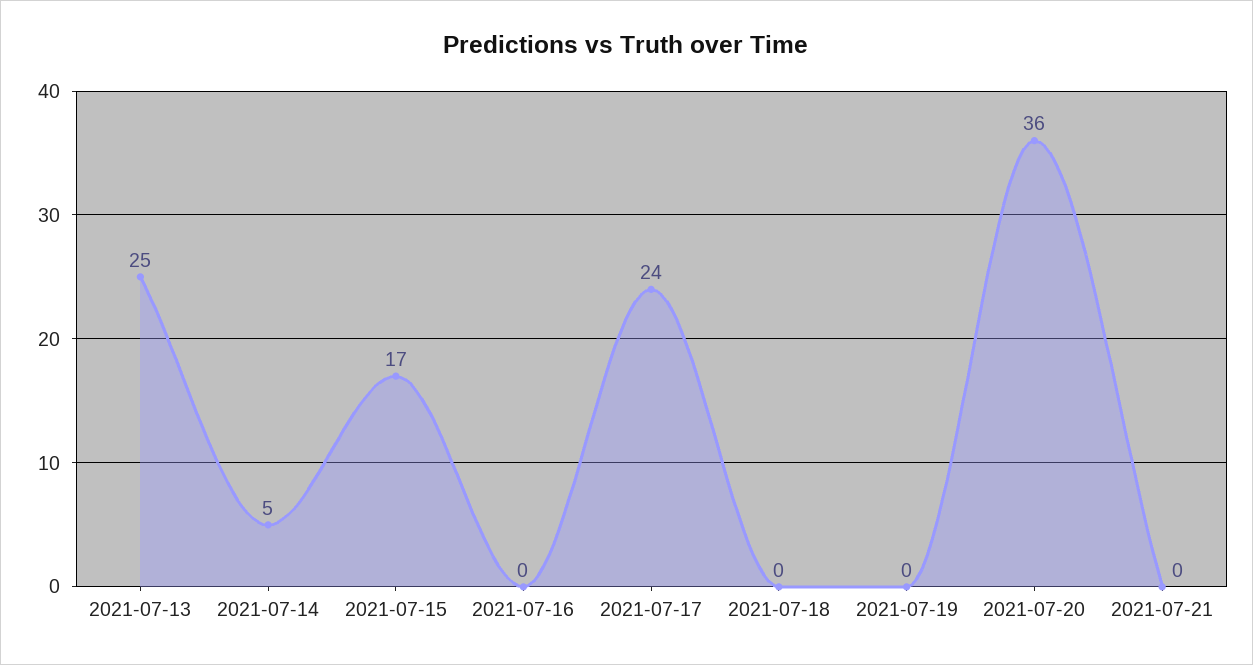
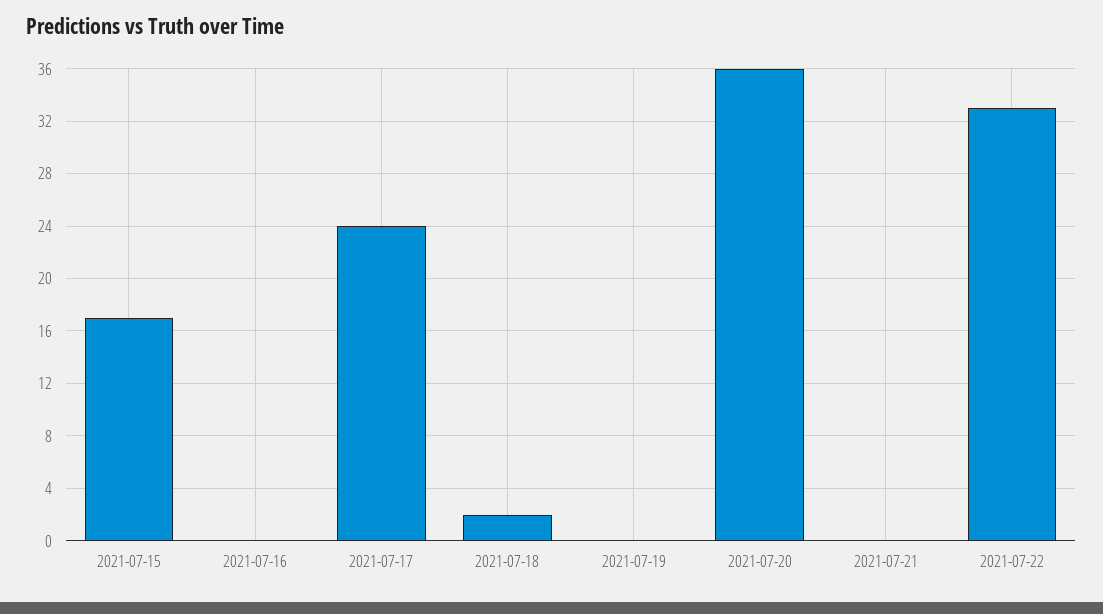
2021-07-13: 25 -> none
2021-07-14: 5 -> none
2021-07-18: 0 -> 2
2021-07-22: none -> 33

